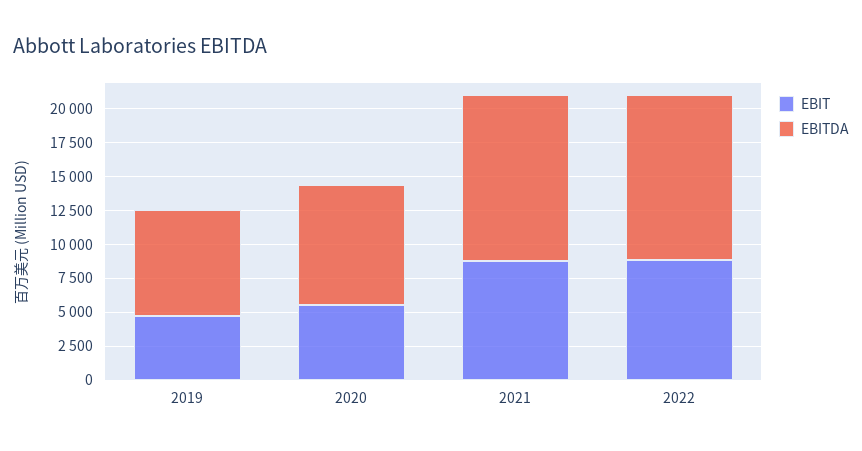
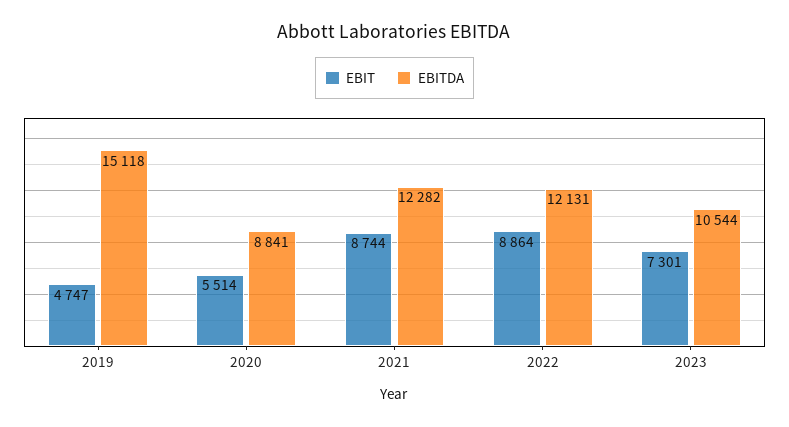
EBITDA, 2019: 7500 -> 15118
EBIT, 2023: none -> 7301
EBITDA, 2023: none -> 10544

